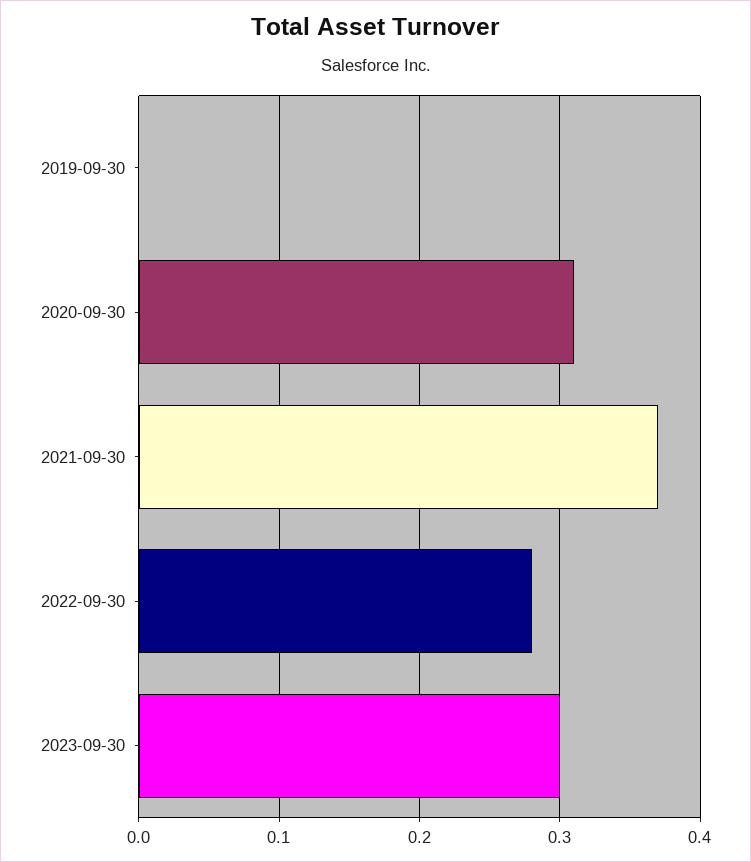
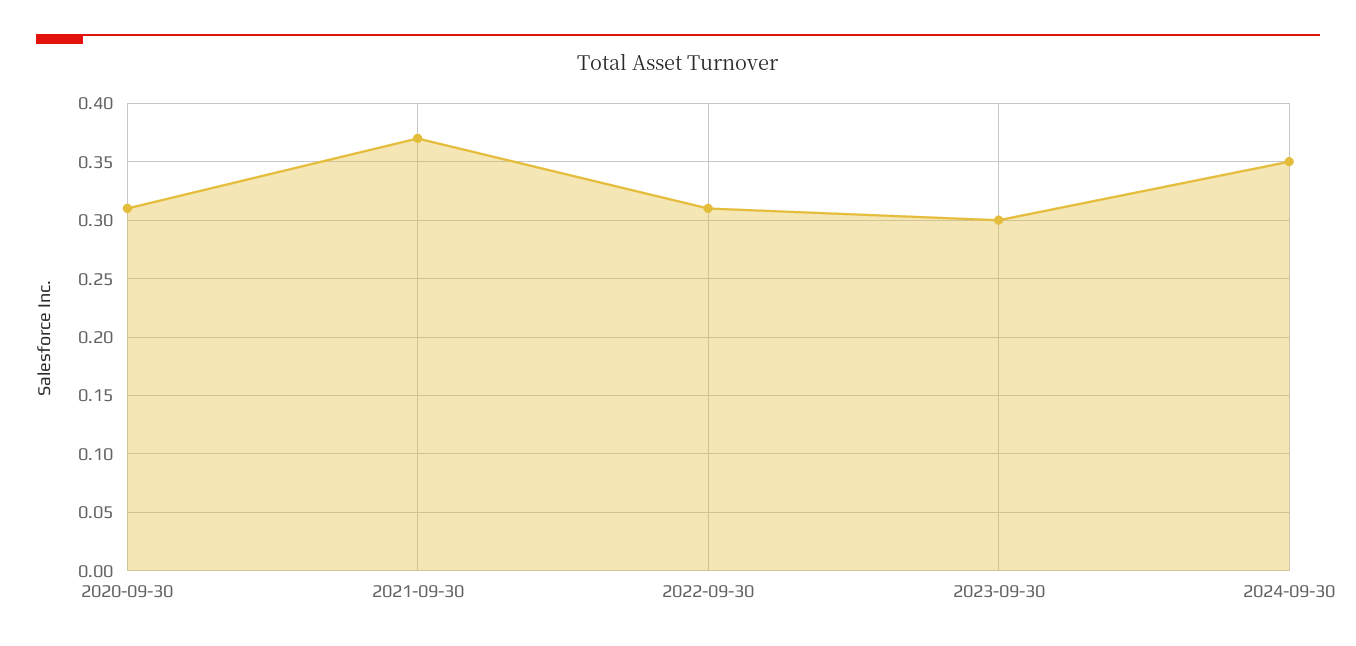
2019-09-30: 0 -> none
2022-09-30: 0.28 -> 0.31
2024-09-30: none -> 0.35

